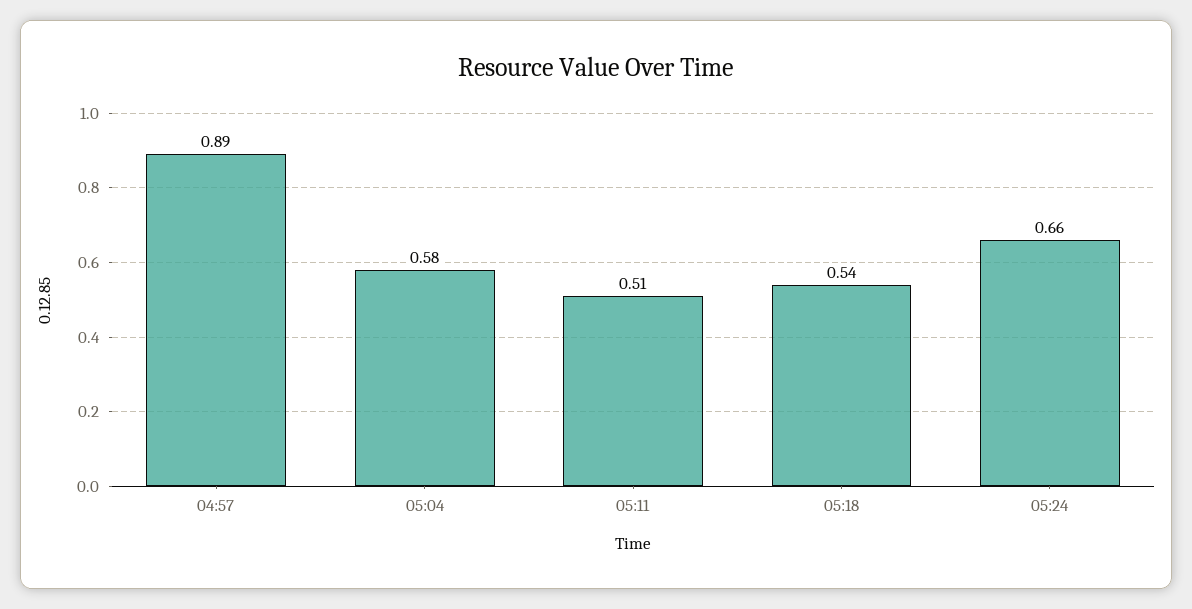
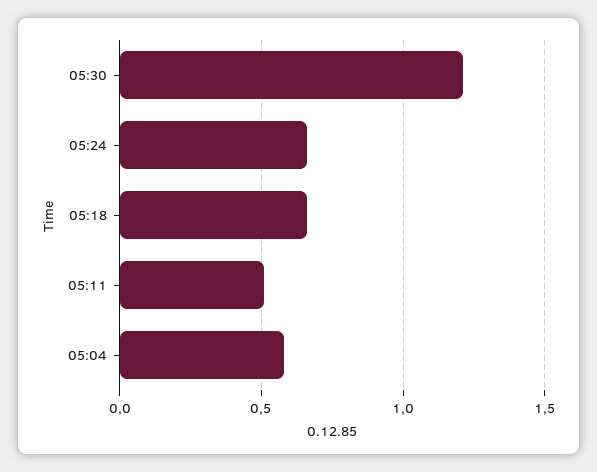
04:57: 0.89 -> none
05:18: 0.54 -> 0.65
05:30: none -> 1.2

